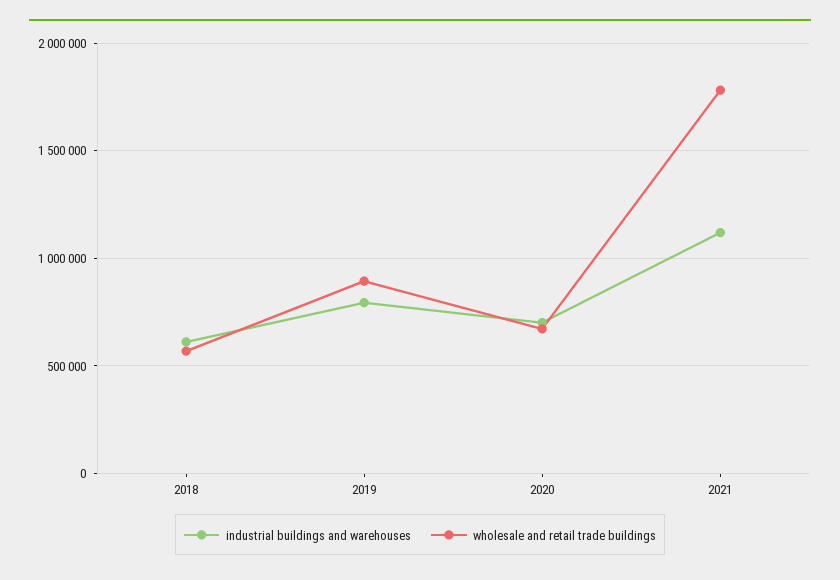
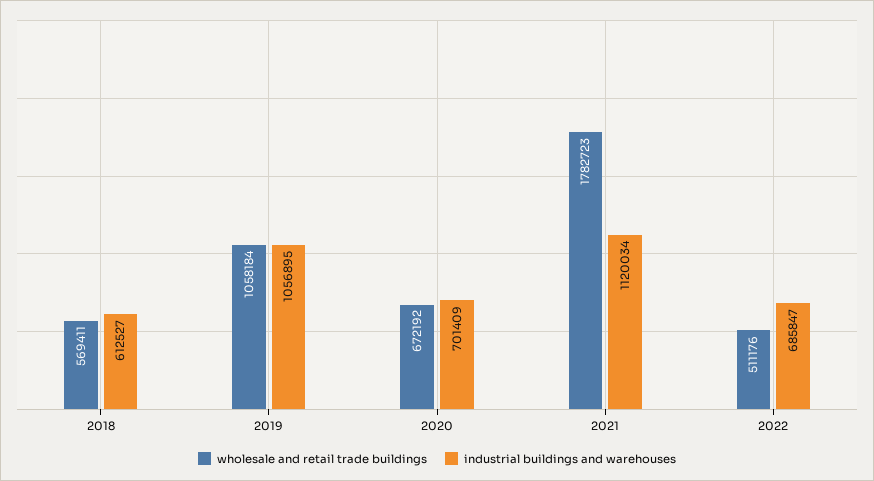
industrial buildings and warehouses, 2019: 800000 -> 1056895
wholesale and retail trade buildings, 2019: 900000 -> 1058184
wholesale and retail trade buildings, 2022: none -> 511176
industrial buildings and warehouses, 2022: none -> 685847

